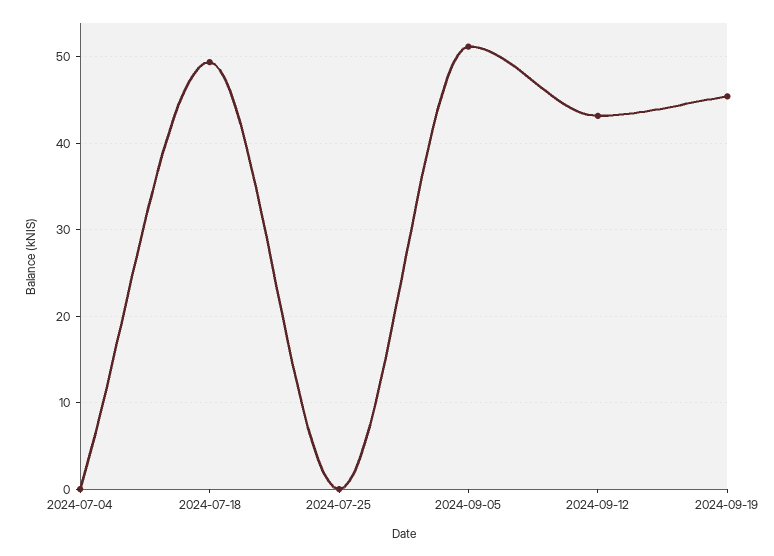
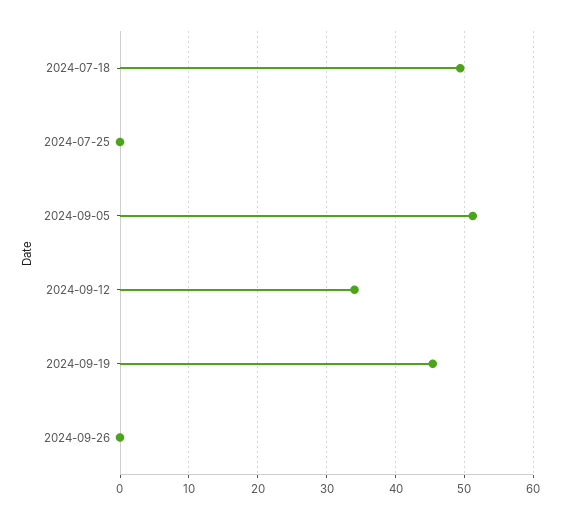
2024-07-04: 0 -> none
2024-09-12: 43 -> 34
2024-09-26: none -> 0

